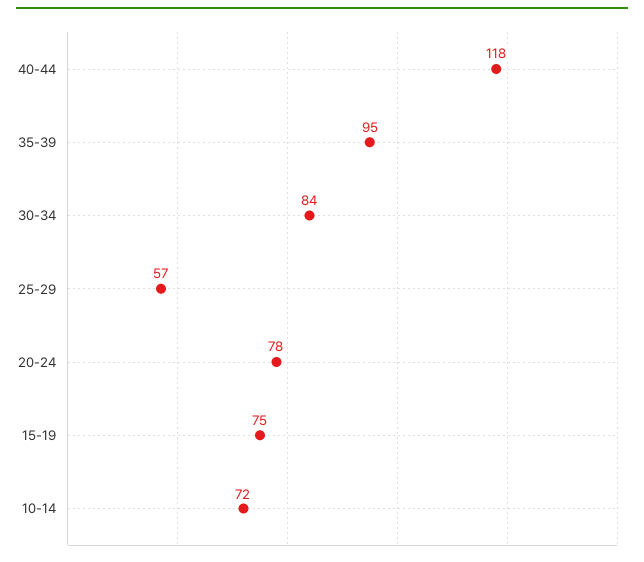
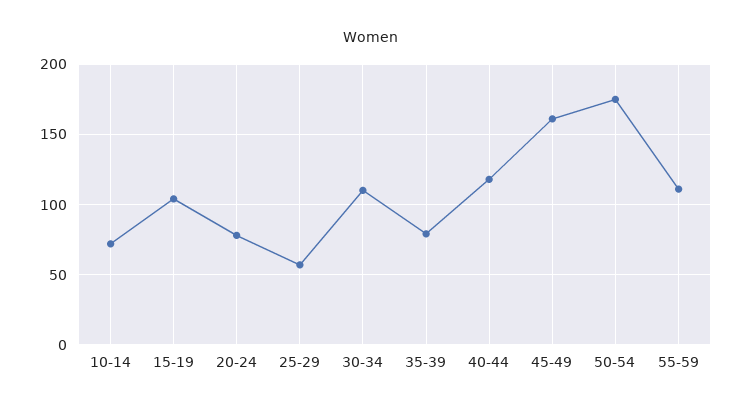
35-39: 95 -> 80
30-34: 84 -> 110
15-19: 75 -> 105
45-49: none -> 160
50-54: none -> 175
55-59: none -> 110

